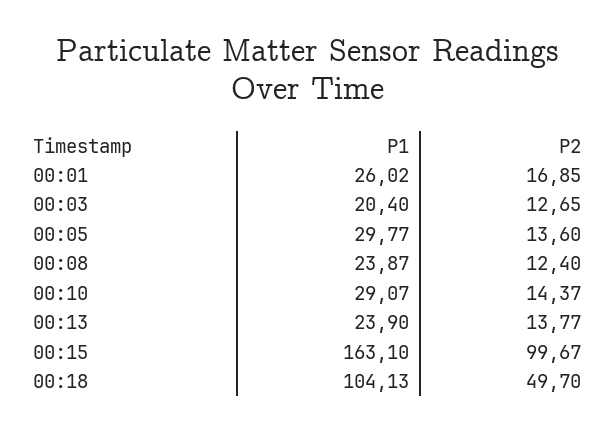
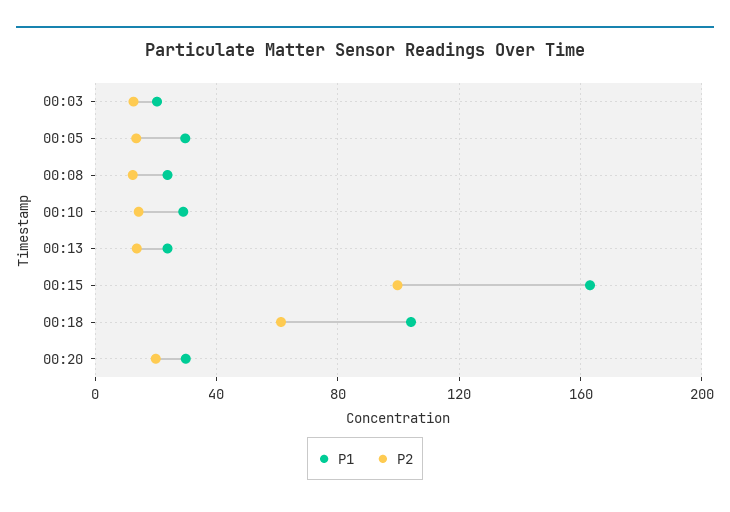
P1, 00:01: 26.02 -> none
P2, 00:01: 16.85 -> none
P2, 00:18: 49.7 -> 60
P1, 00:20: none -> 30
P2, 00:20: none -> 20

